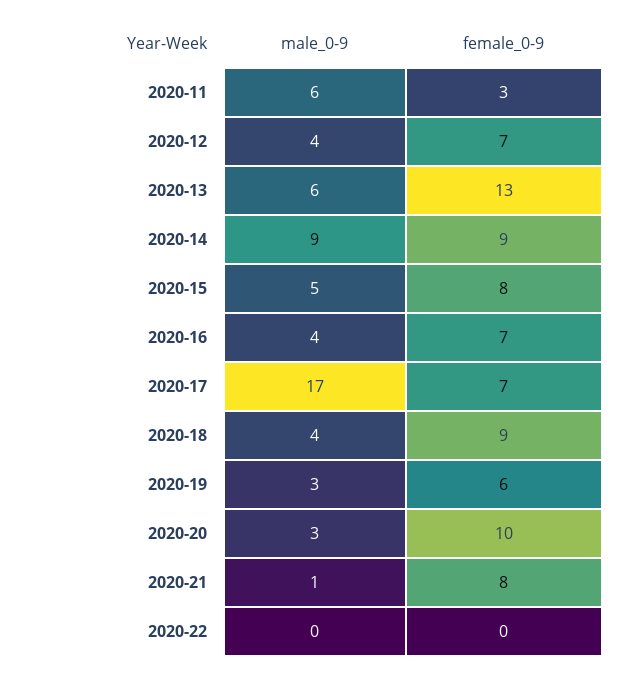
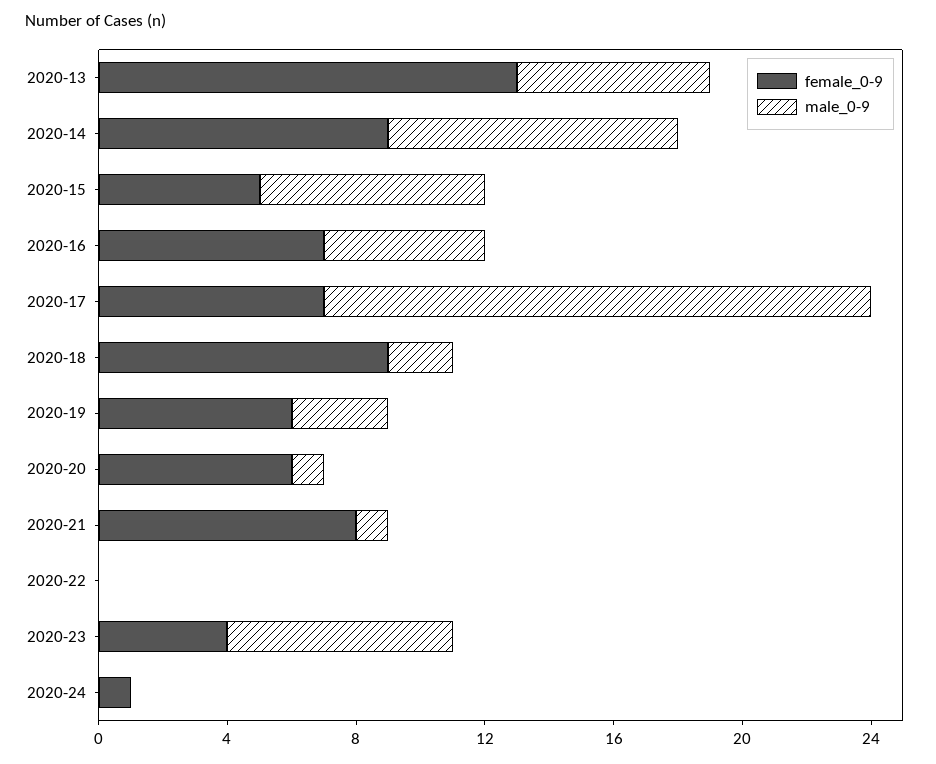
male_0-9, 2020-11: 6 -> none
female_0-9, 2020-11: 3 -> none
male_0-9, 2020-12: 4 -> none
female_0-9, 2020-12: 7 -> none
male_0-9, 2020-15: 5 -> 7
female_0-9, 2020-15: 8 -> 5
male_0-9, 2020-16: 4 -> 5
male_0-9, 2020-18: 4 -> 2
male_0-9, 2020-20: 3 -> 1
female_0-9, 2020-20: 10 -> 6
female_0-9, 2020-23: none -> 4
male_0-9, 2020-23: none -> 7
female_0-9, 2020-24: none -> 1
male_0-9, 2020-24: none -> 0

